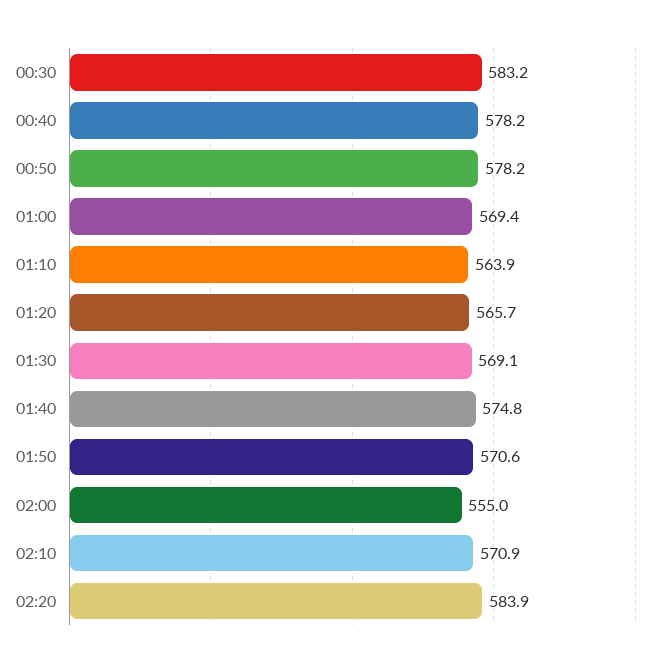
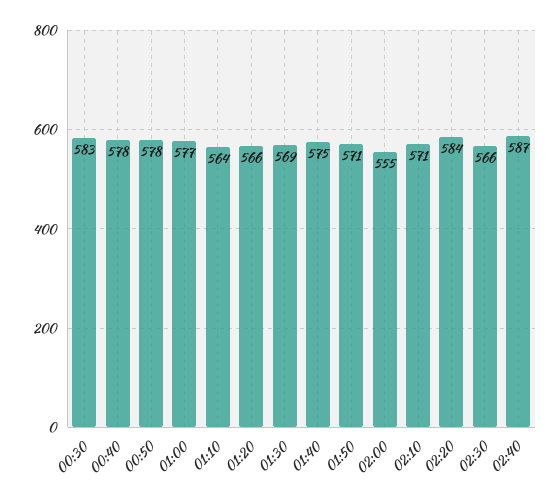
01:00: 569.4 -> 577
02:30: none -> 566
02:40: none -> 587

